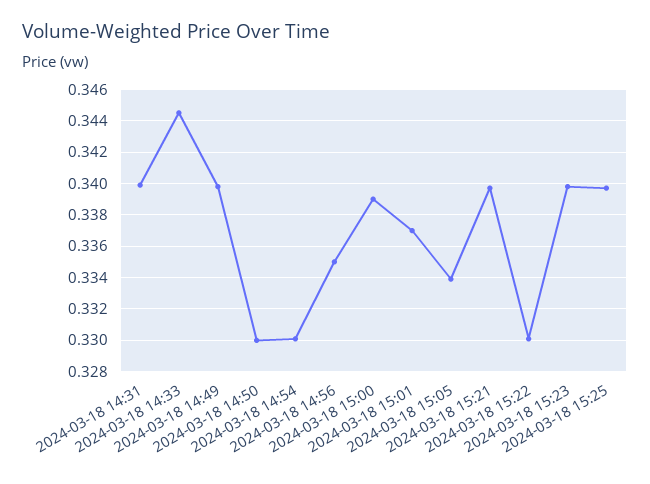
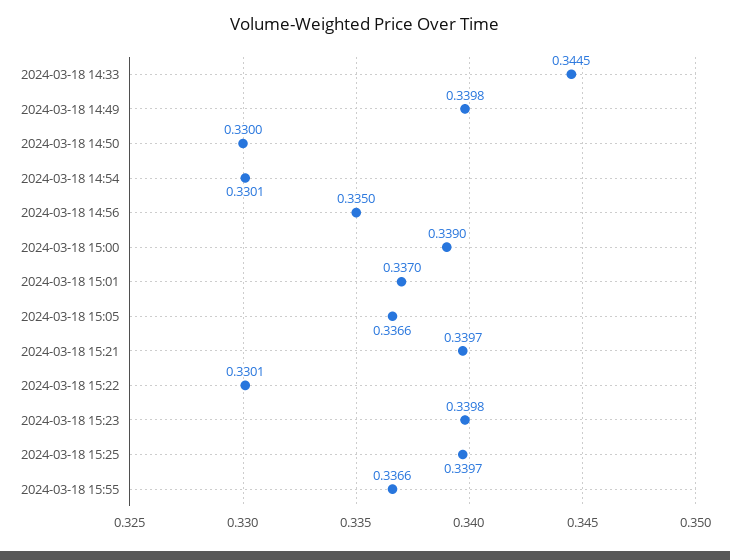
2024-03-18 14:31: 0.34 -> none
2024-03-18 15:05: 0.334 -> 0.3366
2024-03-18 15:55: none -> 0.3366

